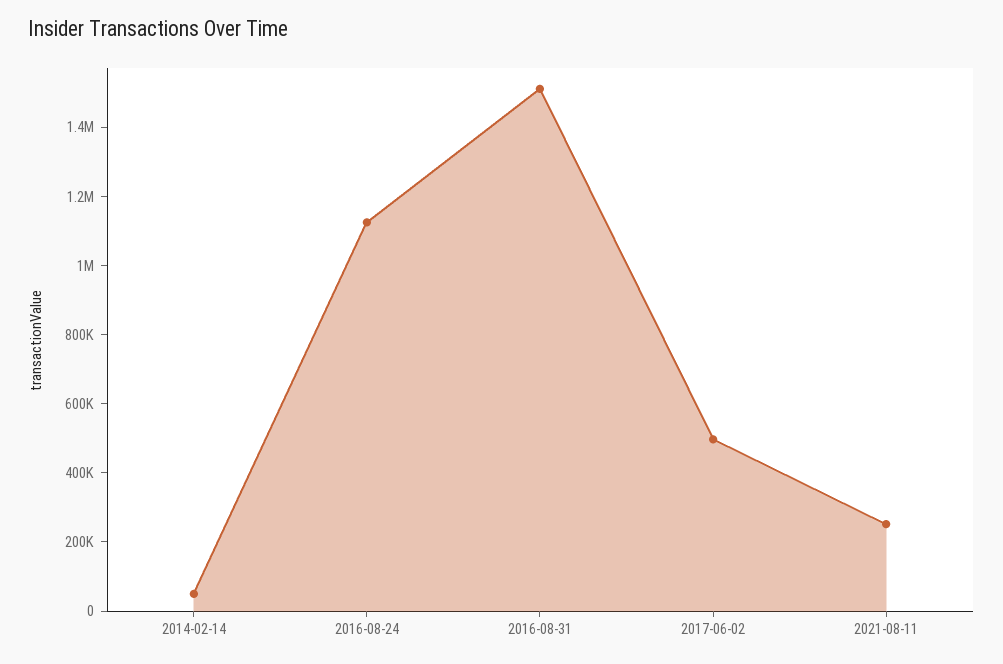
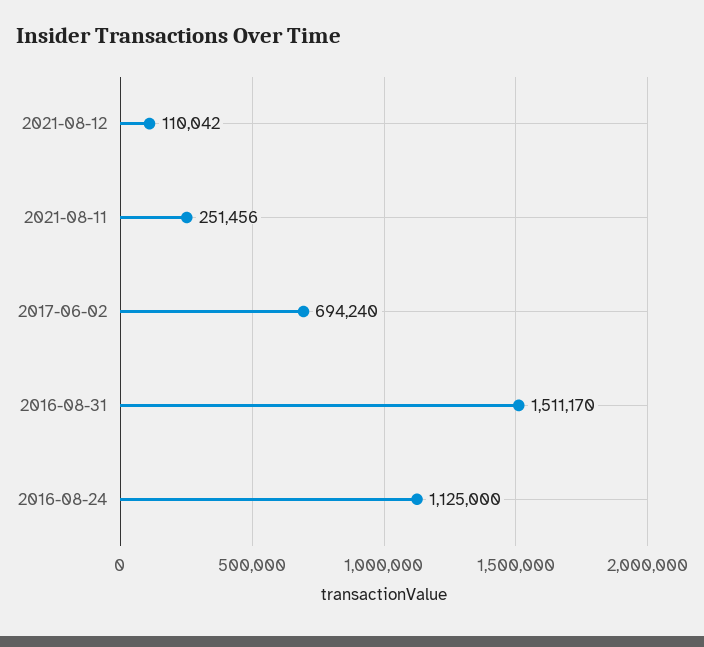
2014-02-14: 50000 -> none
2017-06-02: 500000 -> 694240
2021-08-12: none -> 110042

